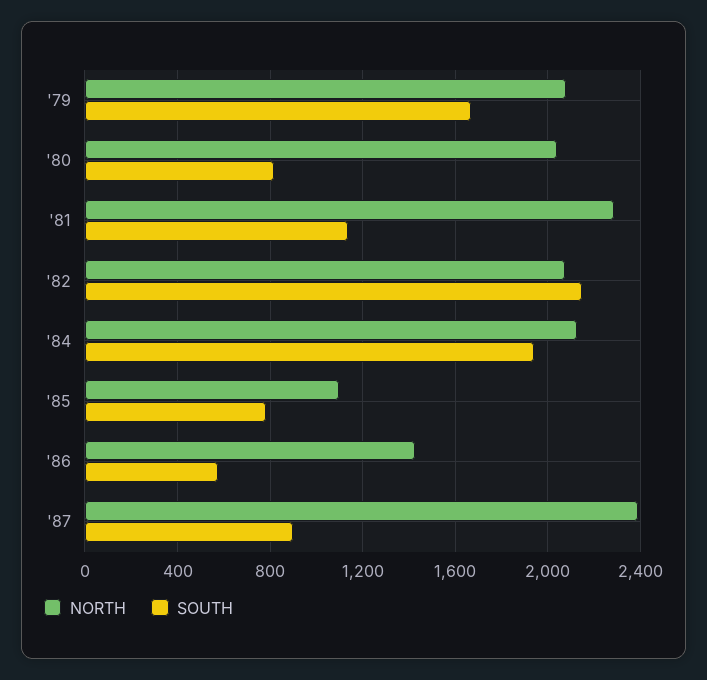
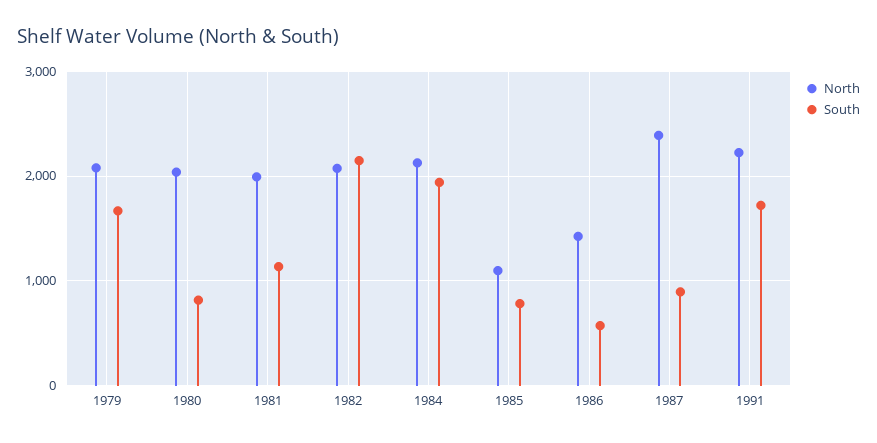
NORTH, '81: 2300 -> 2000
NORTH, 1991: none -> 2200
SOUTH, 1991: none -> 1700

